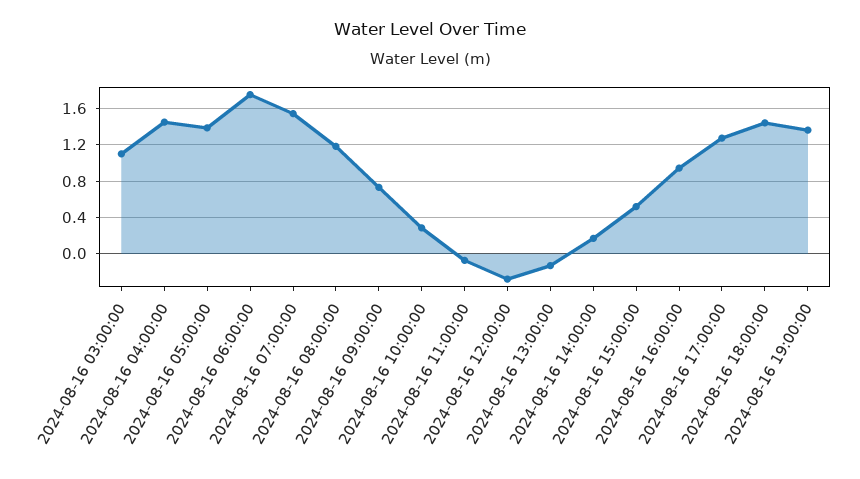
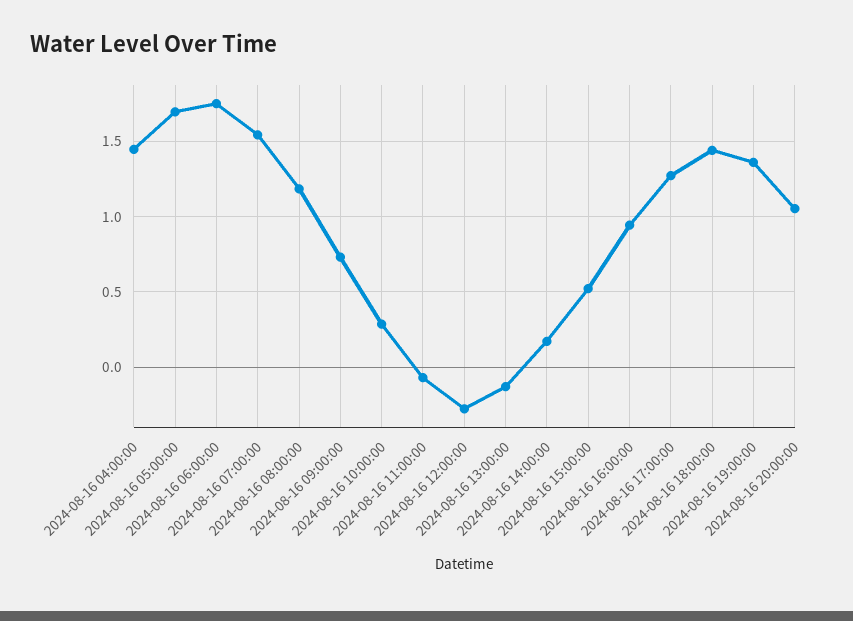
2024-08-16 03:00:00: 1.1 -> none
2024-08-16 05:00:00: 1.4 -> 1.7
2024-08-16 20:00:00: none -> 1.05

